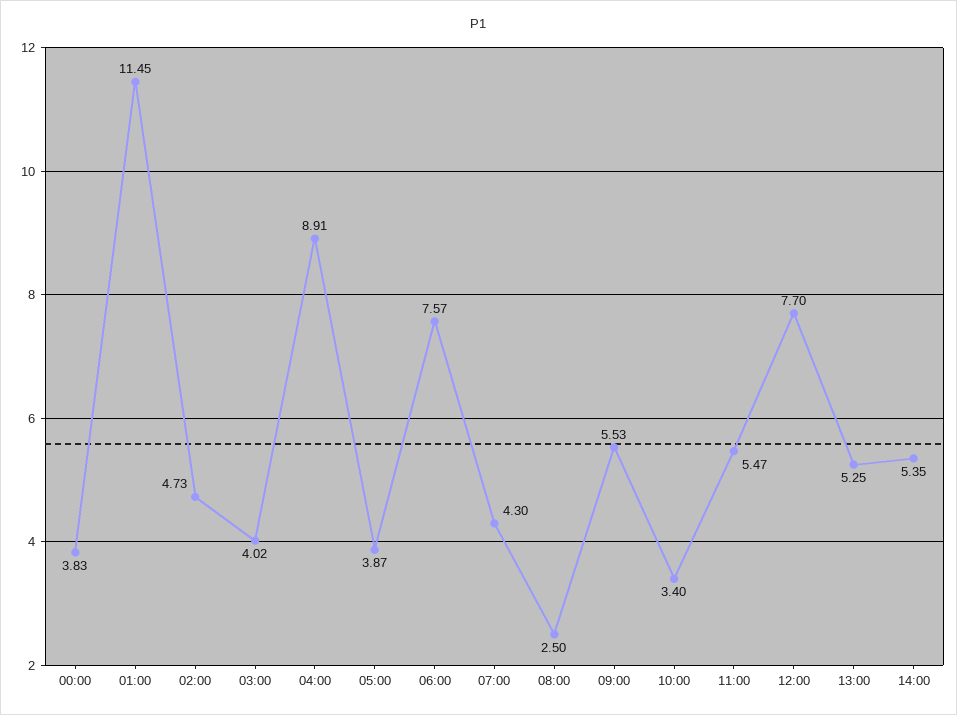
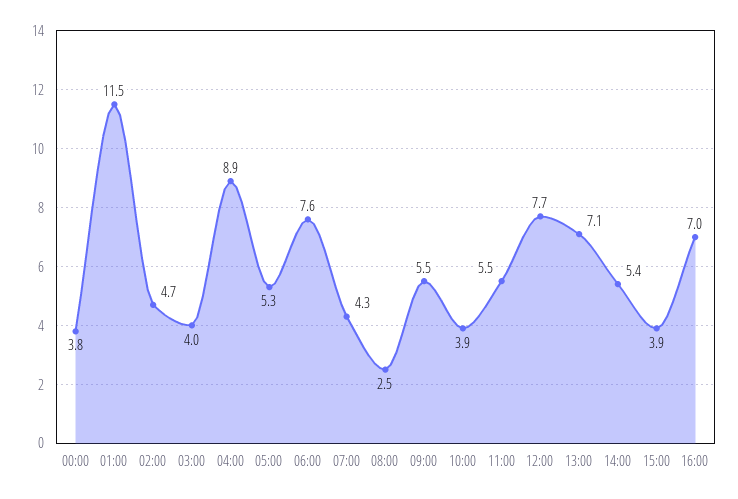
05:00: 3.87 -> 5.3
10:00: 3.4 -> 3.9
13:00: 5.25 -> 7.1
15:00: none -> 3.9
16:00: none -> 7

